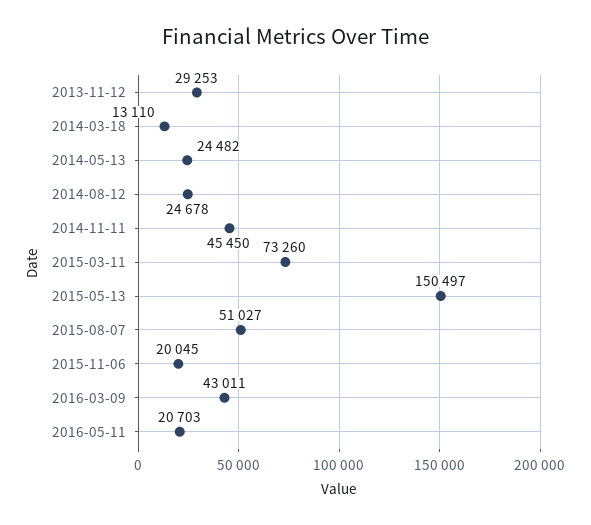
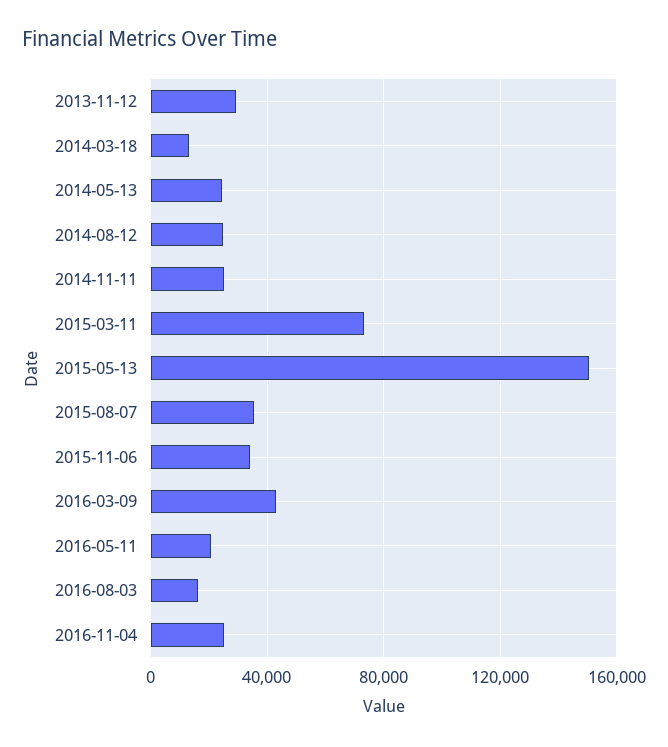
2014-11-11: 45450 -> 25000
2015-08-07: 51027 -> 35000
2015-11-06: 20045 -> 35000
2016-08-03: none -> 15000
2016-11-04: none -> 25000

